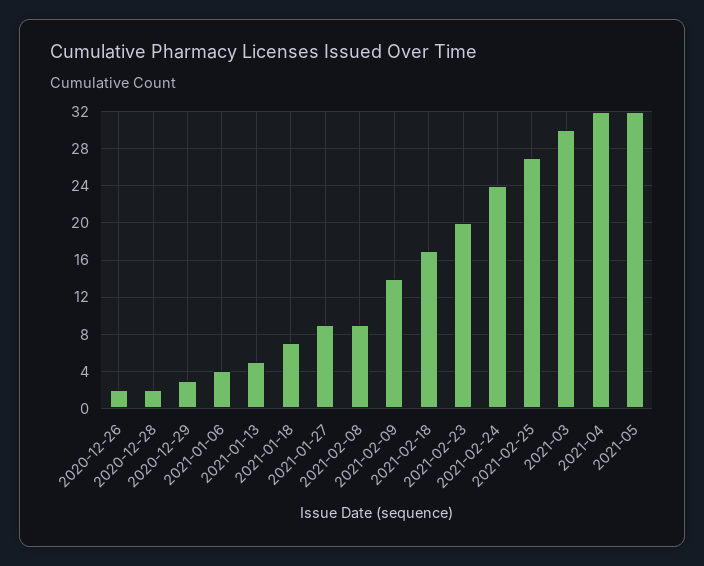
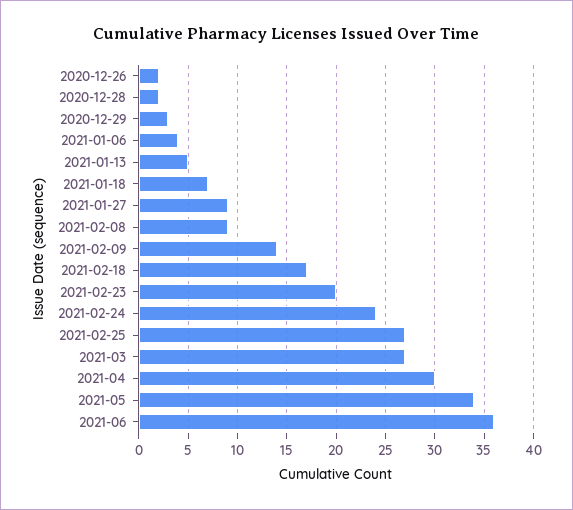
2021-03: 30 -> 27
2021-04: 32 -> 30
2021-05: 32 -> 34
2021-06: none -> 36

